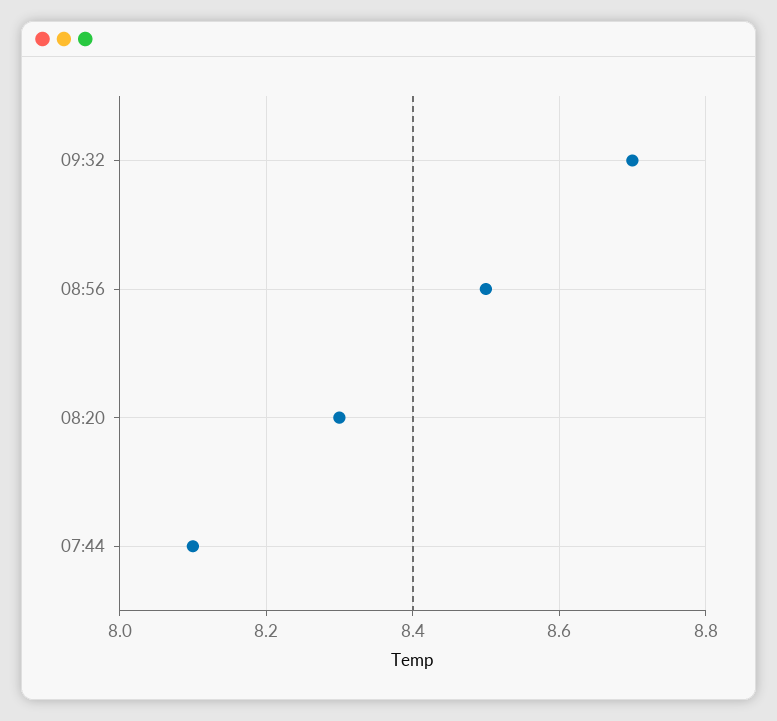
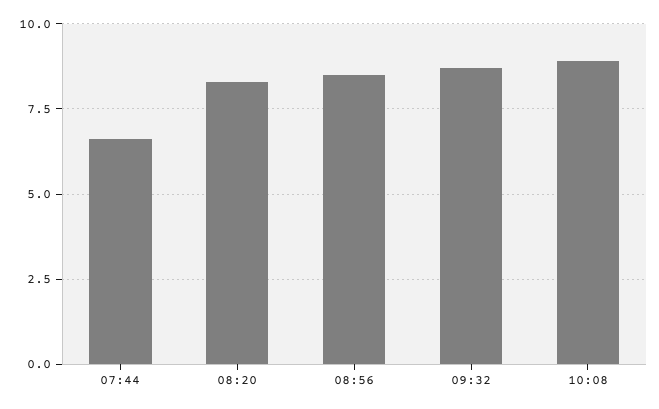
07:44: 8.1 -> 6.5
10:08: none -> 9

